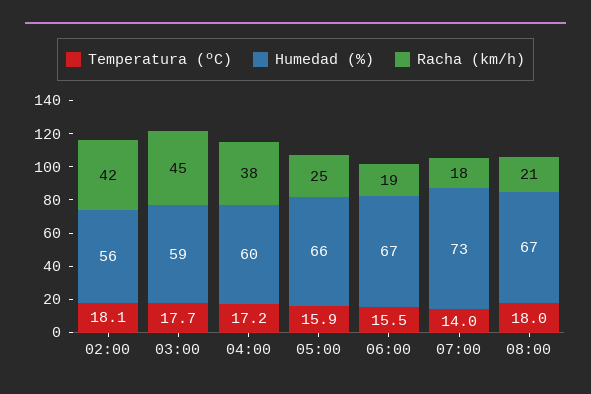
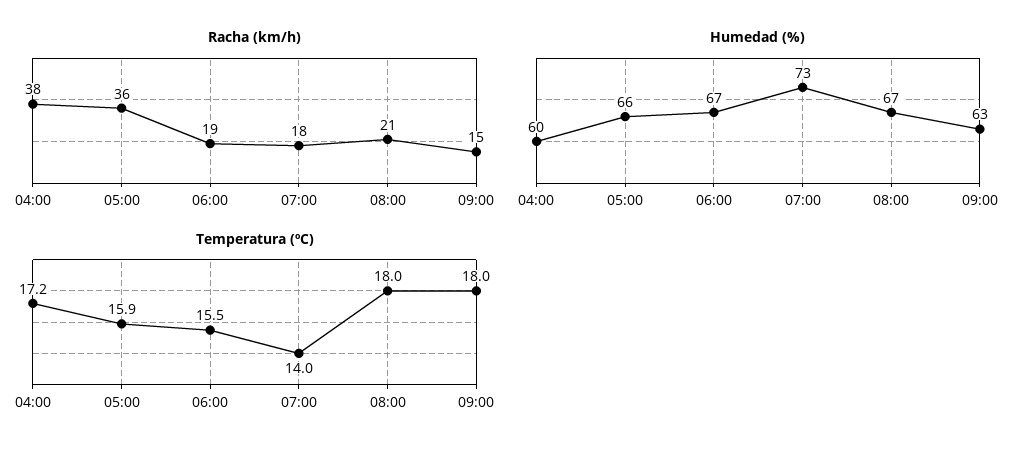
Temperatura (ºC), 02:00: 18.1 -> none
Humedad (%), 02:00: 56 -> none
Racha (km/h), 02:00: 42 -> none
Temperatura (ºC), 03:00: 17.7 -> none
Humedad (%), 03:00: 59 -> none
Racha (km/h), 03:00: 45 -> none
Racha (km/h), 05:00: 25 -> 36
Racha (km/h), 09:00: none -> 15
Humedad (%), 09:00: none -> 63
Temperatura (ºC), 09:00: none -> 18

